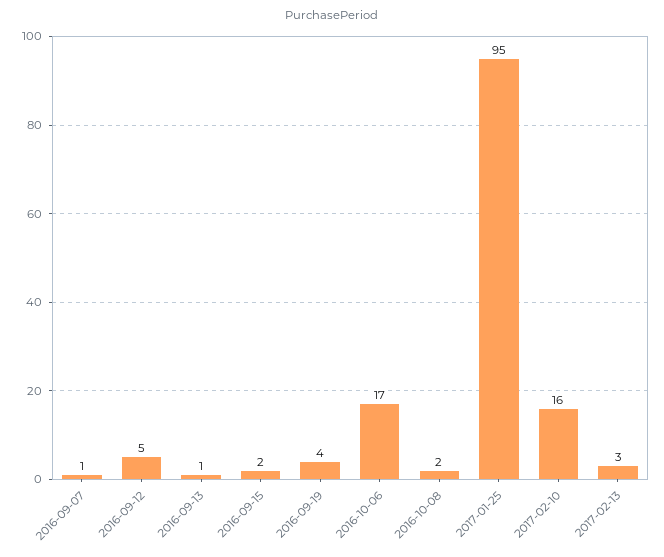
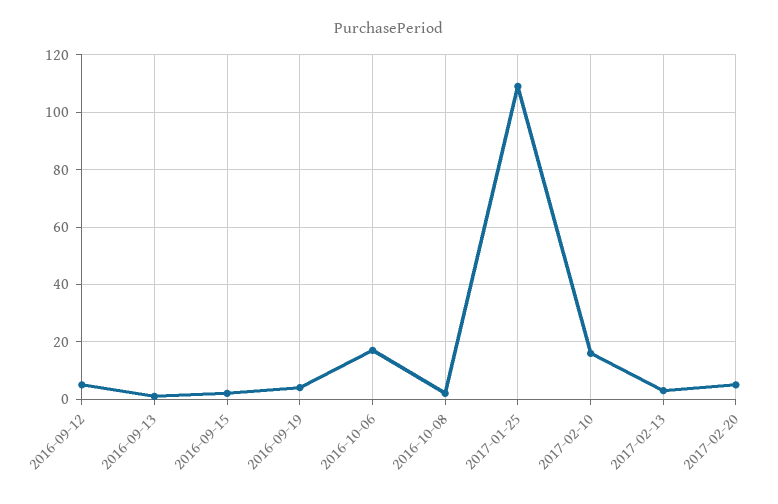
2016-09-07: 1 -> none
2017-01-25: 95 -> 110
2017-02-20: none -> 5

